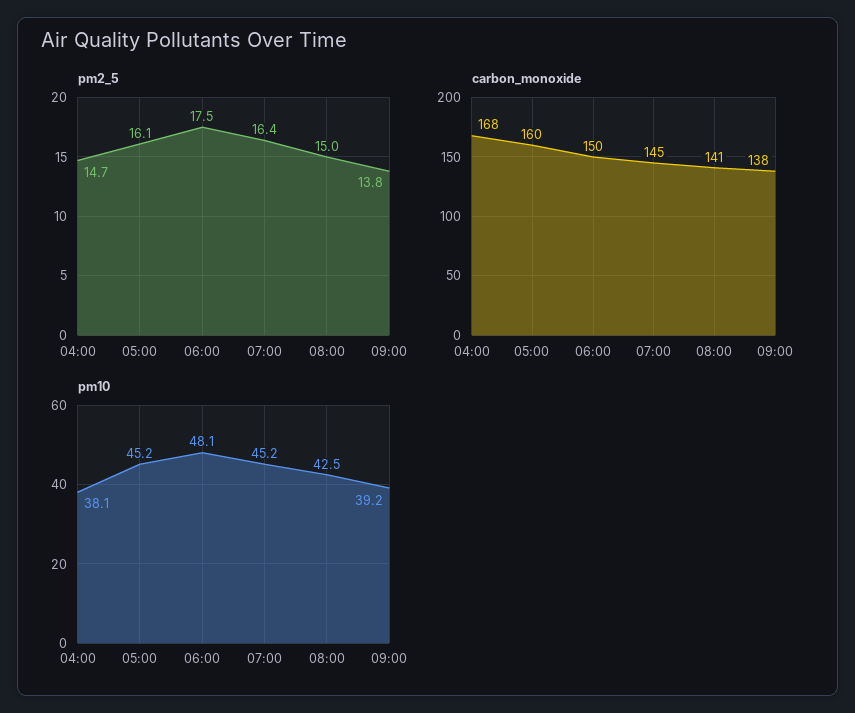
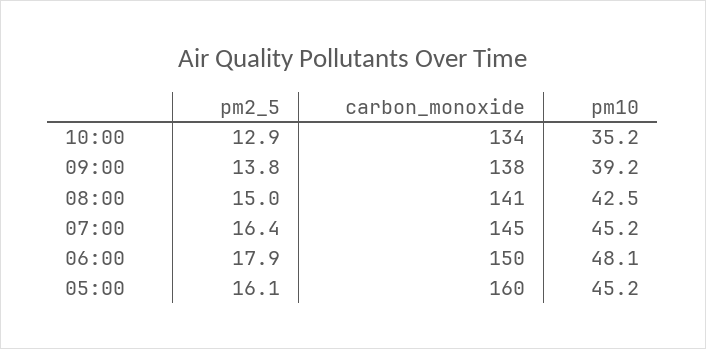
pm2_5, 04:00: 14.7 -> none
pm2_5, 06:00: 17.5 -> 17.9
carbon_monoxide, 04:00: 168 -> none
pm10, 04:00: 38.1 -> none
pm2_5, 10:00: none -> 12.9
carbon_monoxide, 10:00: none -> 134
pm10, 10:00: none -> 35.2

